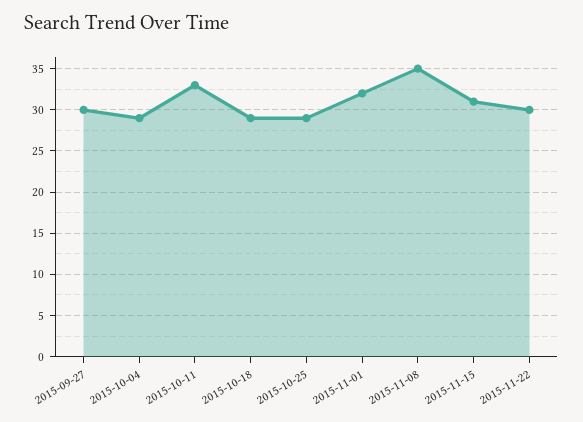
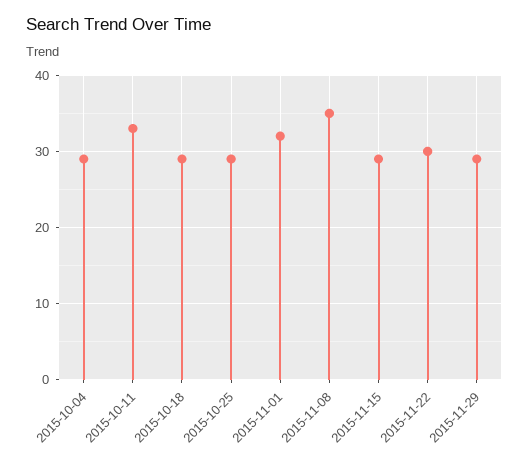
2015-09-27: 30 -> none
2015-11-15: 31 -> 29
2015-11-29: none -> 29

